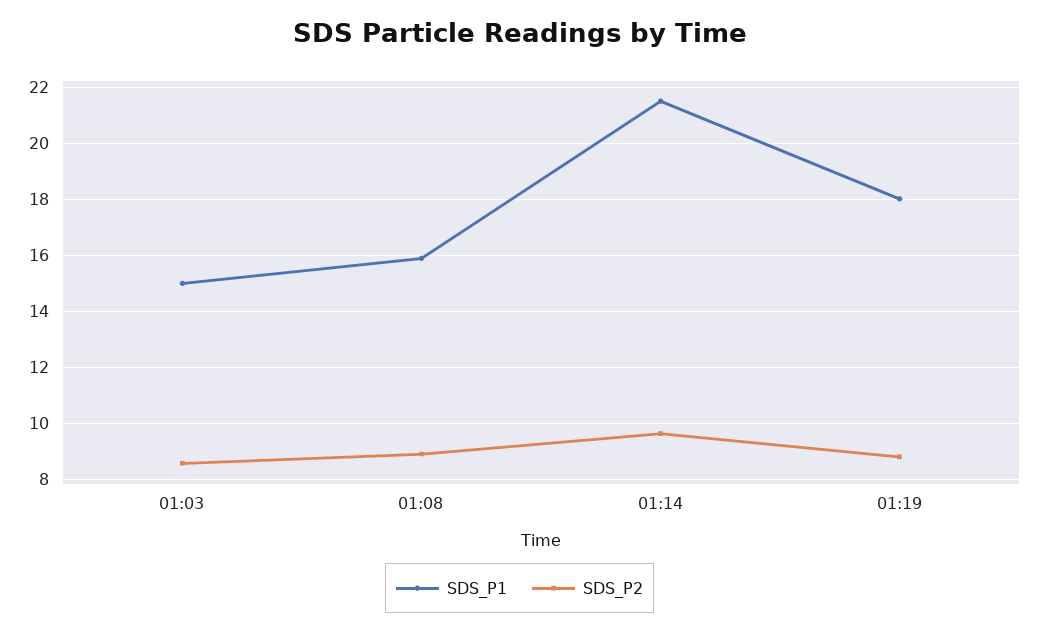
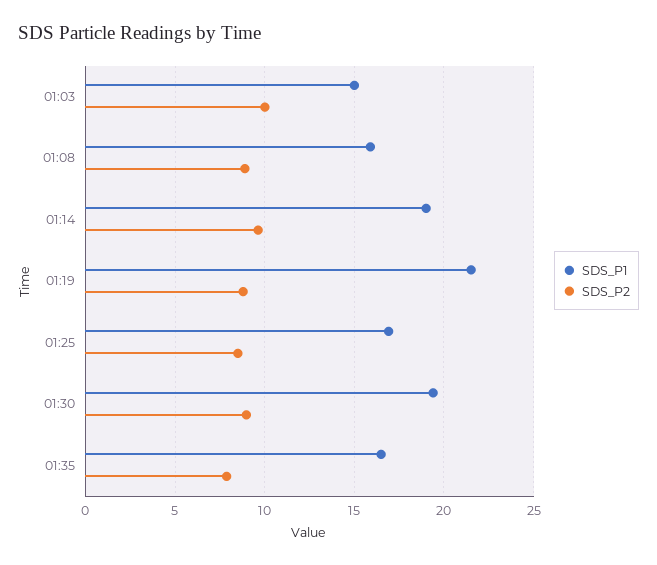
SDS_P2, 01:03: 8.5 -> 10
SDS_P1, 01:14: 21.5 -> 19
SDS_P1, 01:19: 18 -> 21.5
SDS_P1, 01:25: none -> 17
SDS_P2, 01:25: none -> 8.5
SDS_P1, 01:30: none -> 19.5
SDS_P2, 01:30: none -> 9
SDS_P1, 01:35: none -> 16.5
SDS_P2, 01:35: none -> 8

